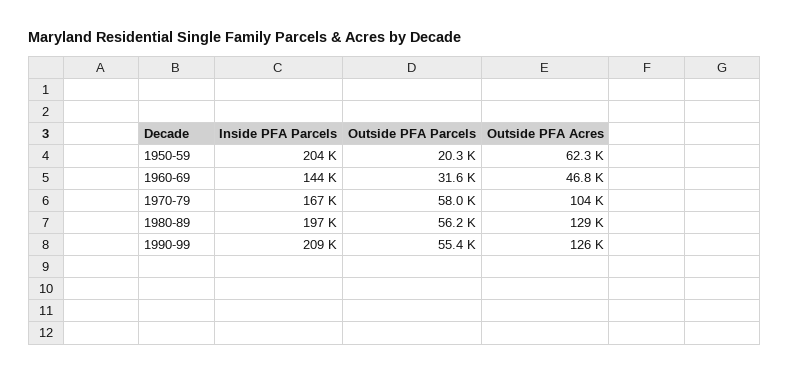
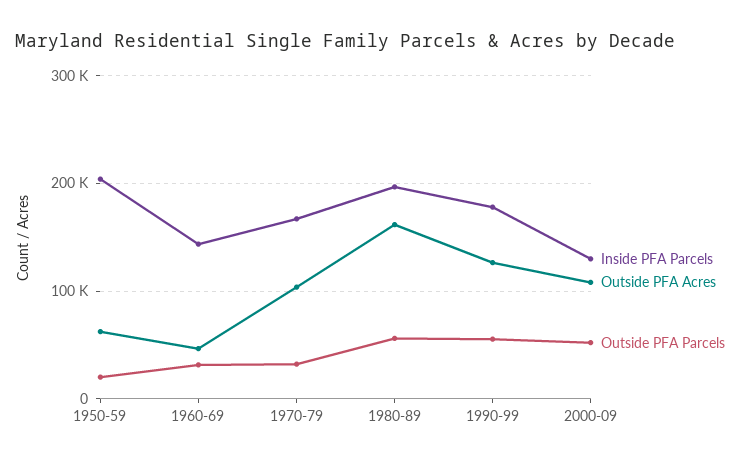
Outside PFA Parcels, 1970-79: 58000 -> 30000
Outside PFA Acres, 1980-89: 129000 -> 160000
Inside PFA Parcels, 1990-99: 209000 -> 180000
Inside PFA Parcels, 2000-09: none -> 130000
Outside PFA Acres, 2000-09: none -> 110000
Outside PFA Parcels, 2000-09: none -> 50000

